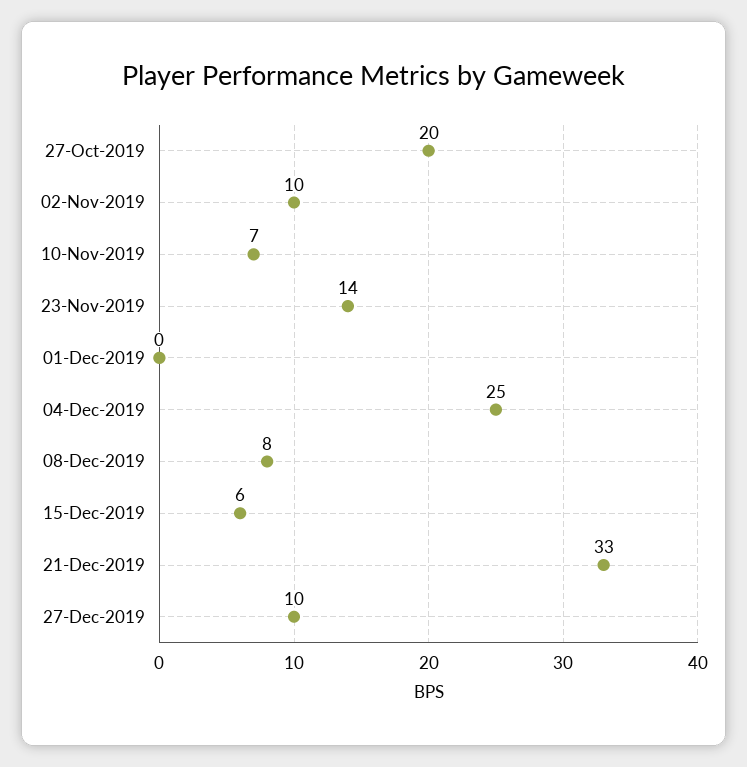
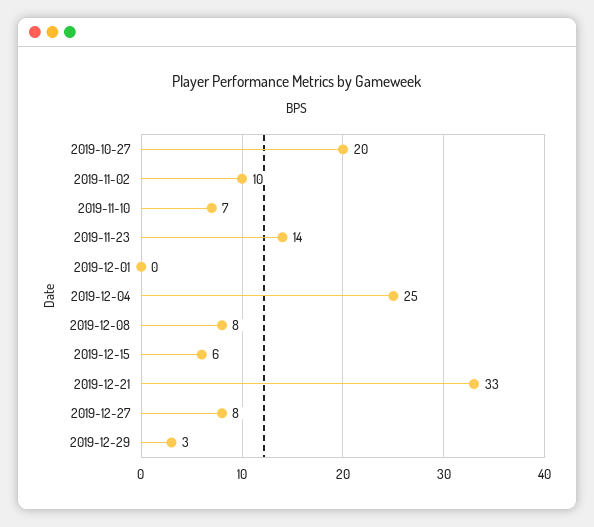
27-Dec-2019: 10 -> 8
2019-12-29: none -> 3

